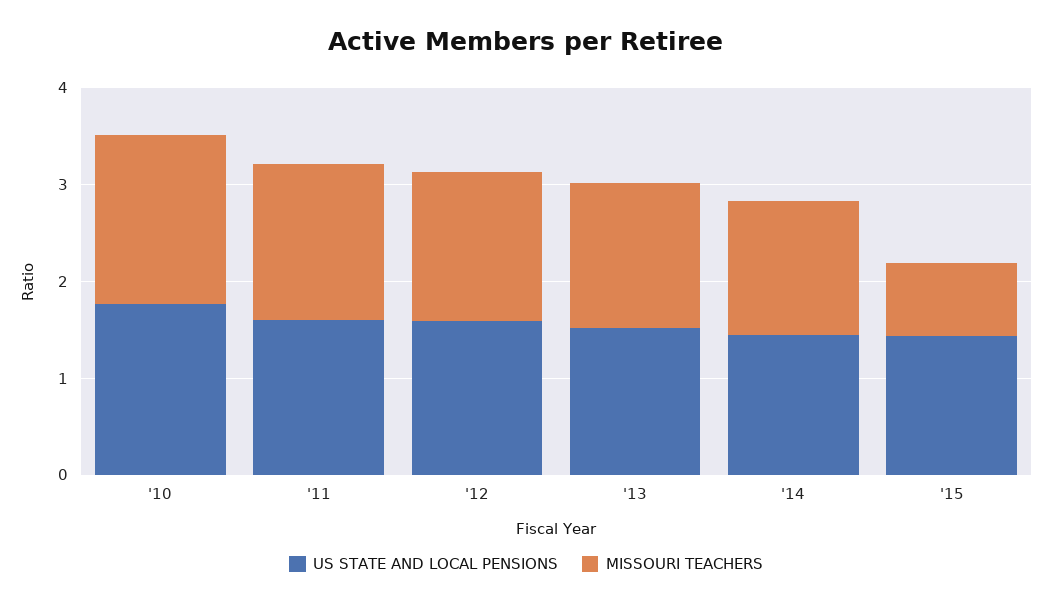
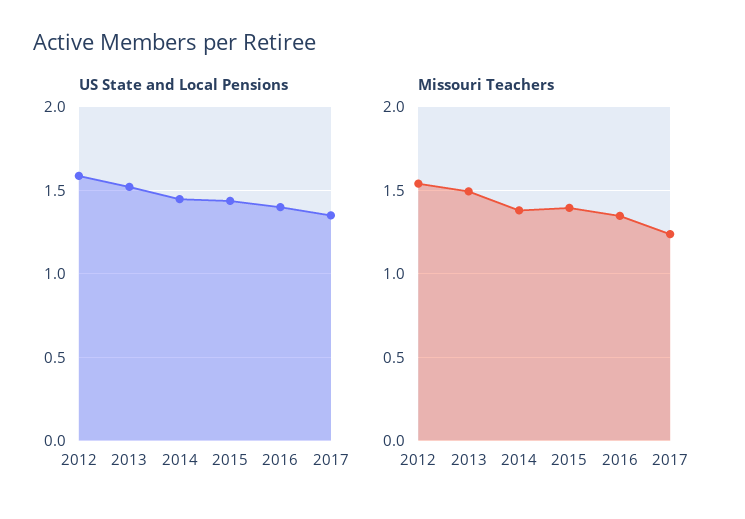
US STATE AND LOCAL PENSIONS, '10: 1.8 -> none
MISSOURI TEACHERS, '10: 1.8 -> none
US STATE AND LOCAL PENSIONS, '11: 1.6 -> none
MISSOURI TEACHERS, '11: 1.6 -> none
MISSOURI TEACHERS, '15: 0.8 -> 1.4
US STATE AND LOCAL PENSIONS, 2016: none -> 1.4
US STATE AND LOCAL PENSIONS, 2017: none -> 1.35
MISSOURI TEACHERS, 2016: none -> 1.35
MISSOURI TEACHERS, 2017: none -> 1.25

